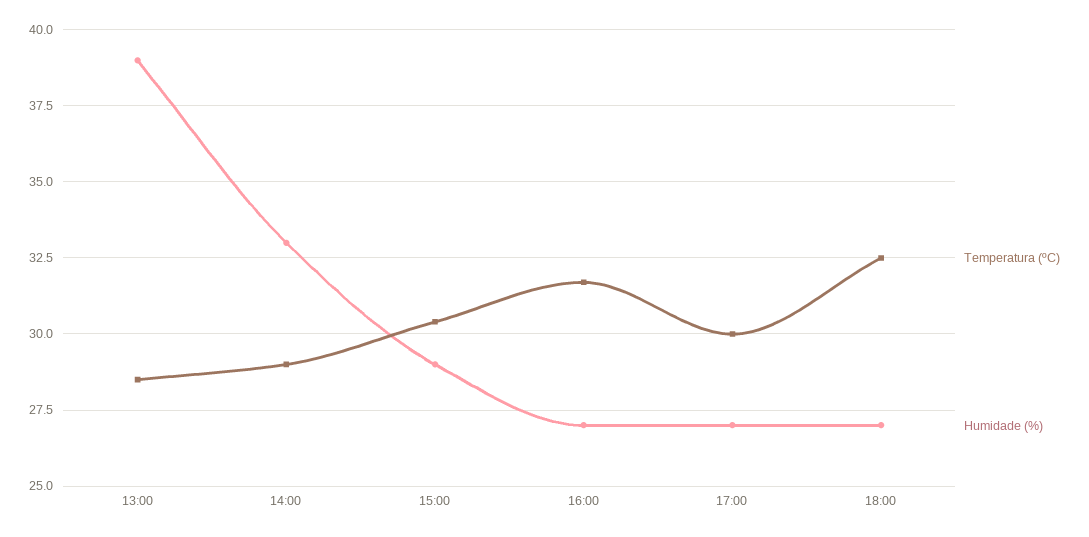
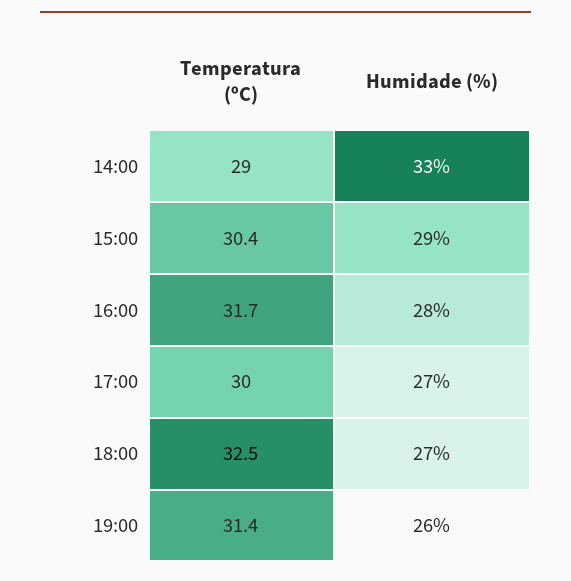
Temperatura (ºC), 13:00: 28.5 -> none
Humidade (%), 13:00: 39 -> none
Humidade (%), 16:00: 27 -> 28
Temperatura (ºC), 19:00: none -> 31.4
Humidade (%), 19:00: none -> 26

